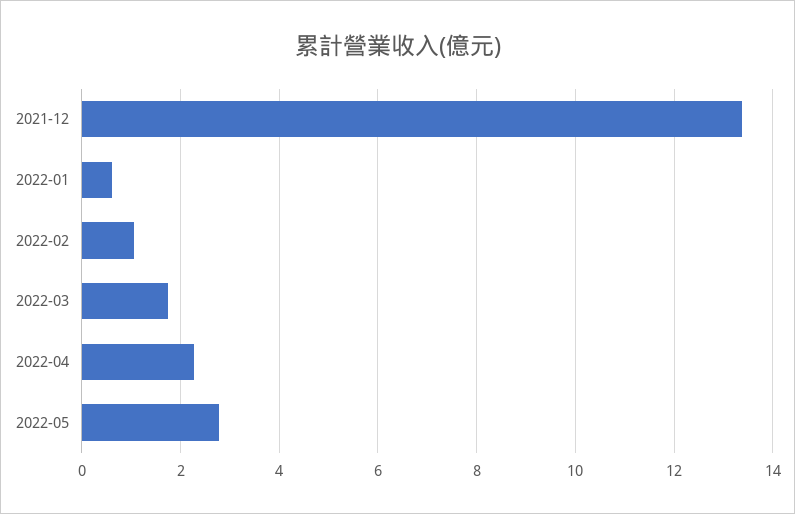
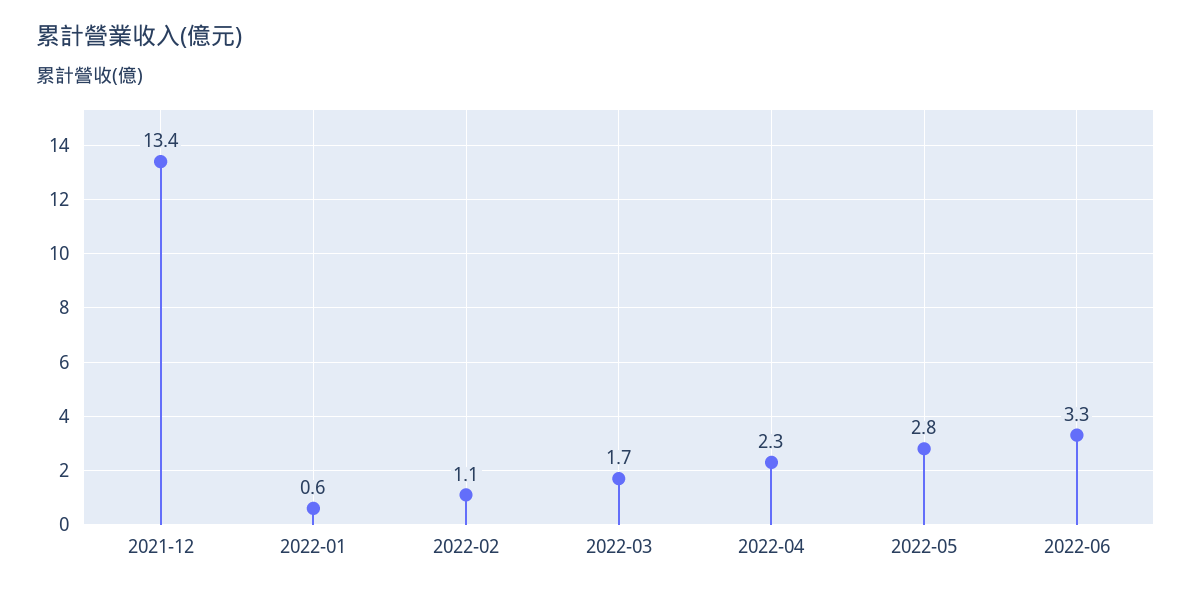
2022-06: none -> 3.3

